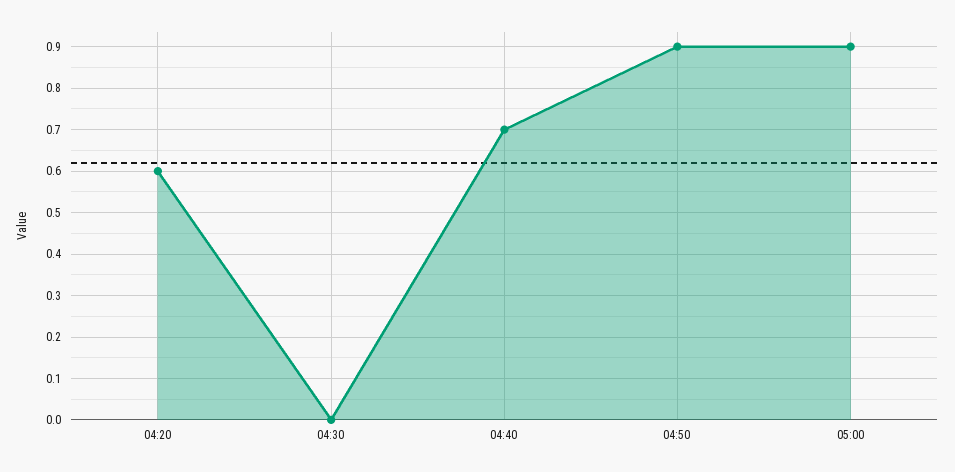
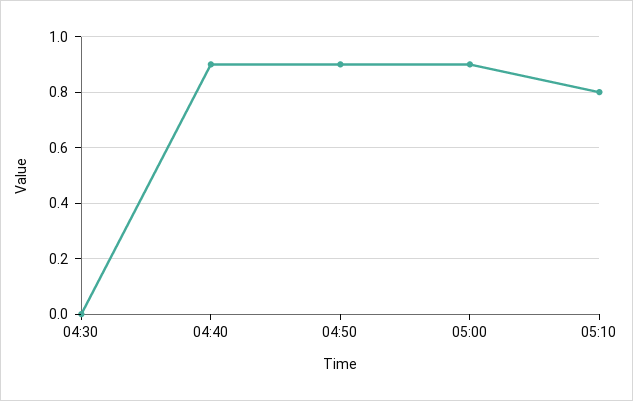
04:20: 0.6 -> none
04:40: 0.7 -> 0.9
05:10: none -> 0.8

